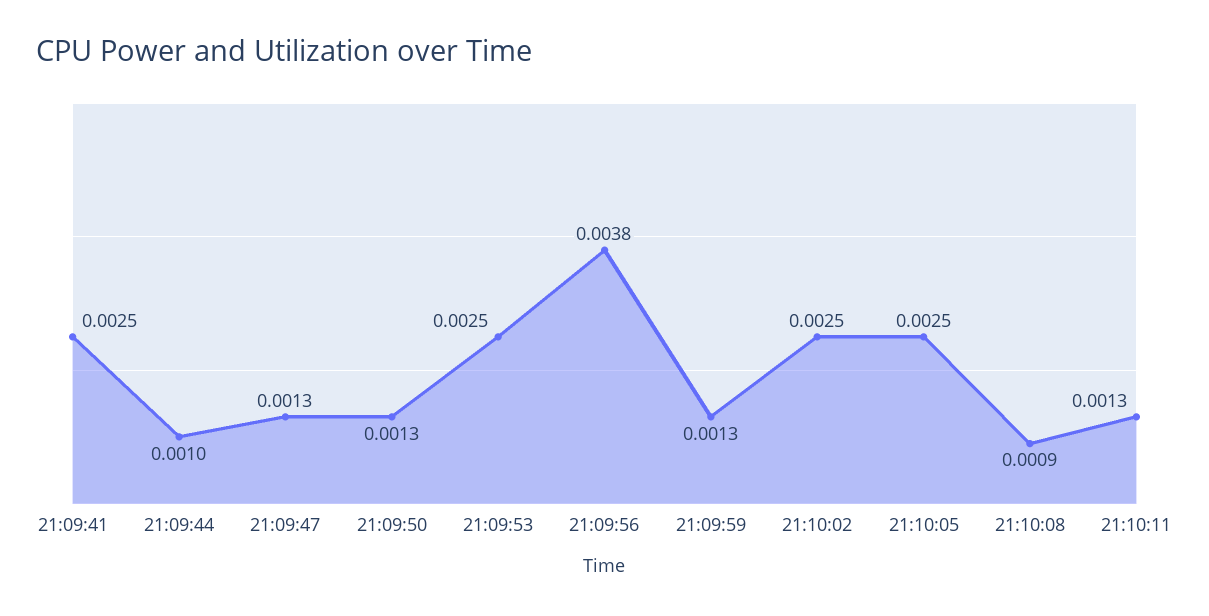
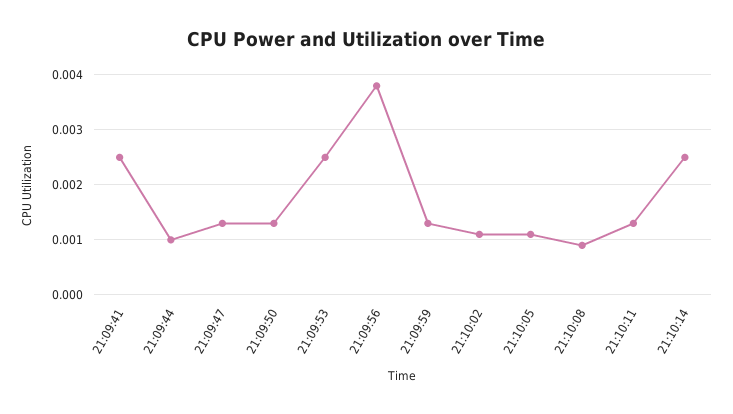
21:10:02: 0.0025 -> 0.001
21:10:05: 0.0025 -> 0.001
21:10:14: none -> 0.0025

